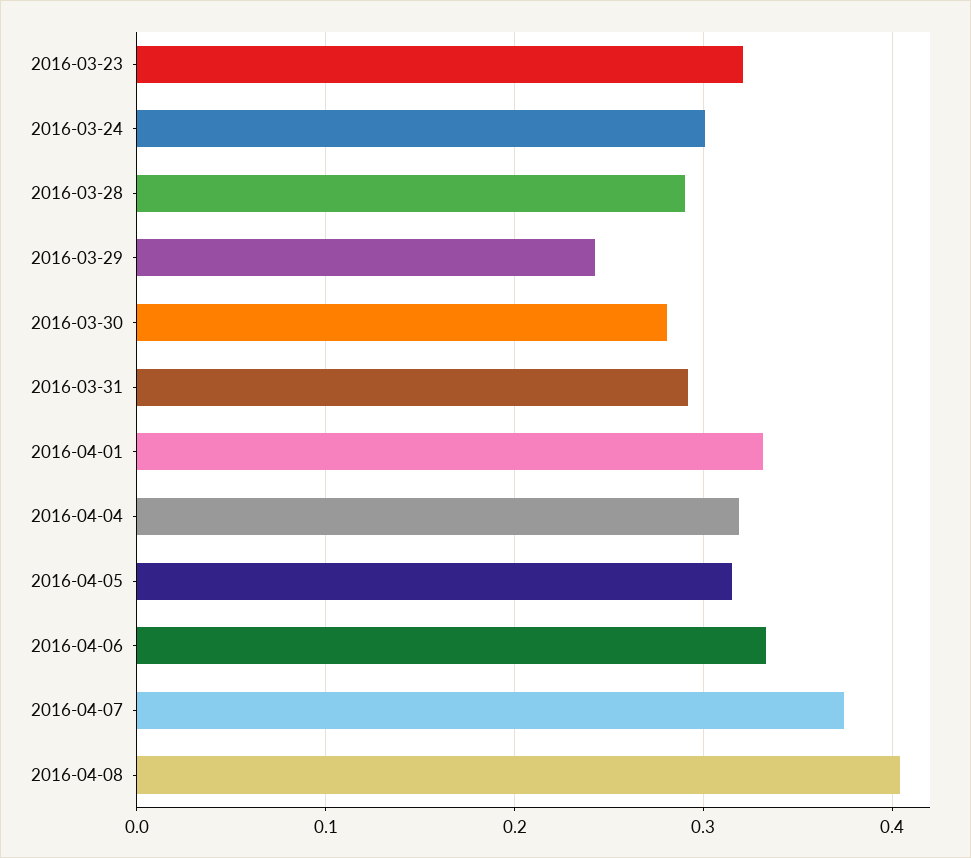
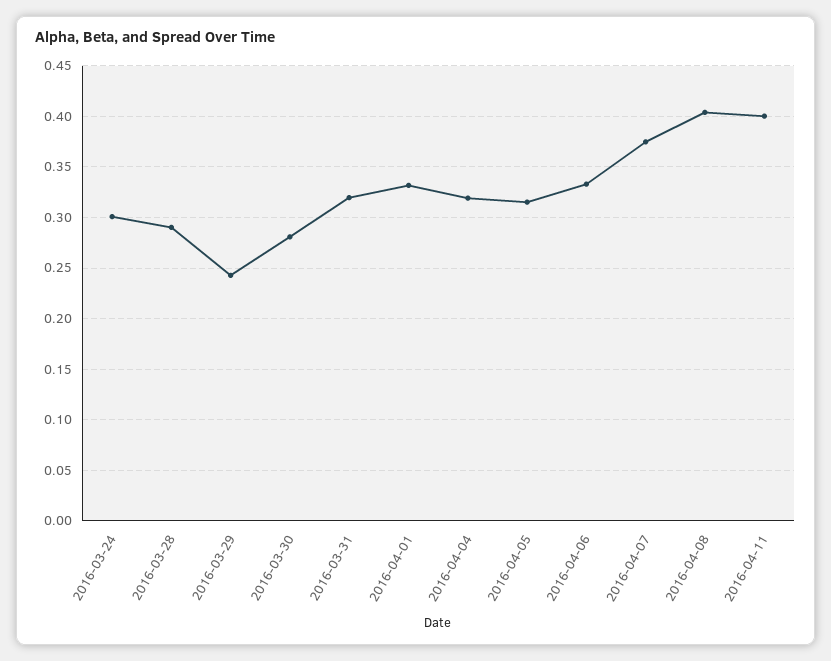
2016-03-23: 0.32 -> none
2016-03-31: 0.29 -> 0.32
2016-04-11: none -> 0.4

